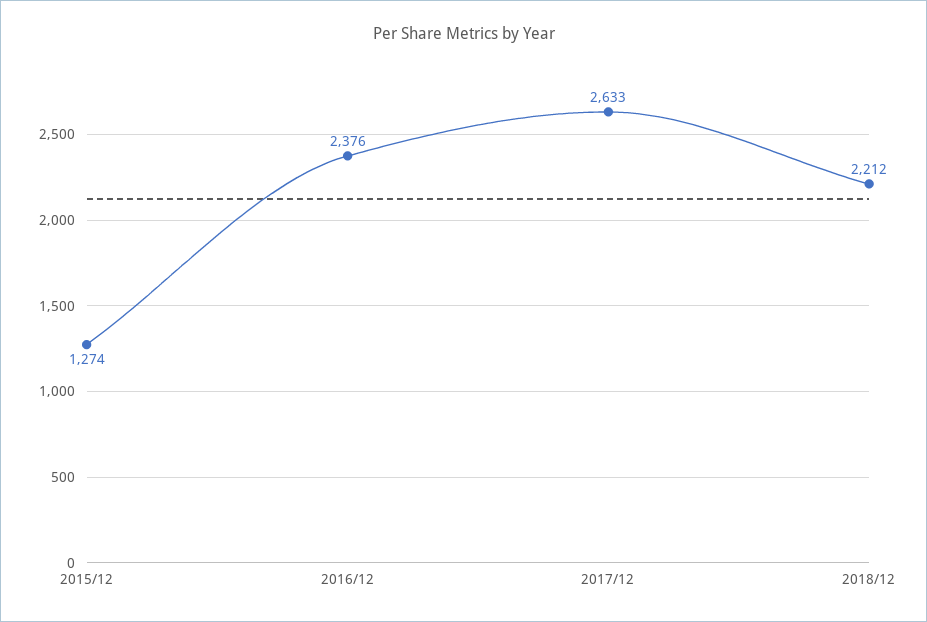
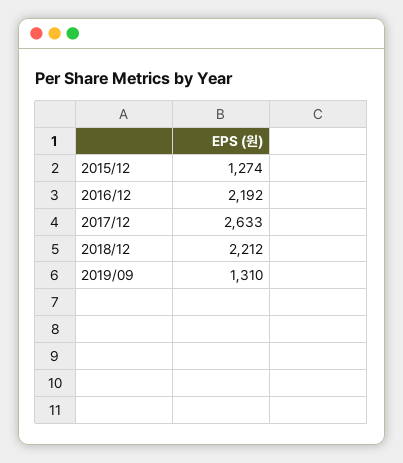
2016/12: 2376 -> 2192
2019/09: none -> 1310

